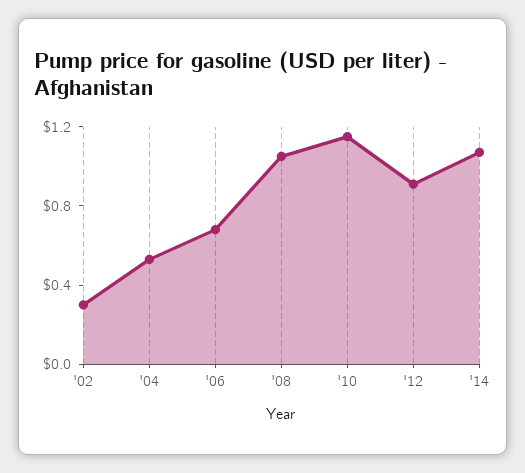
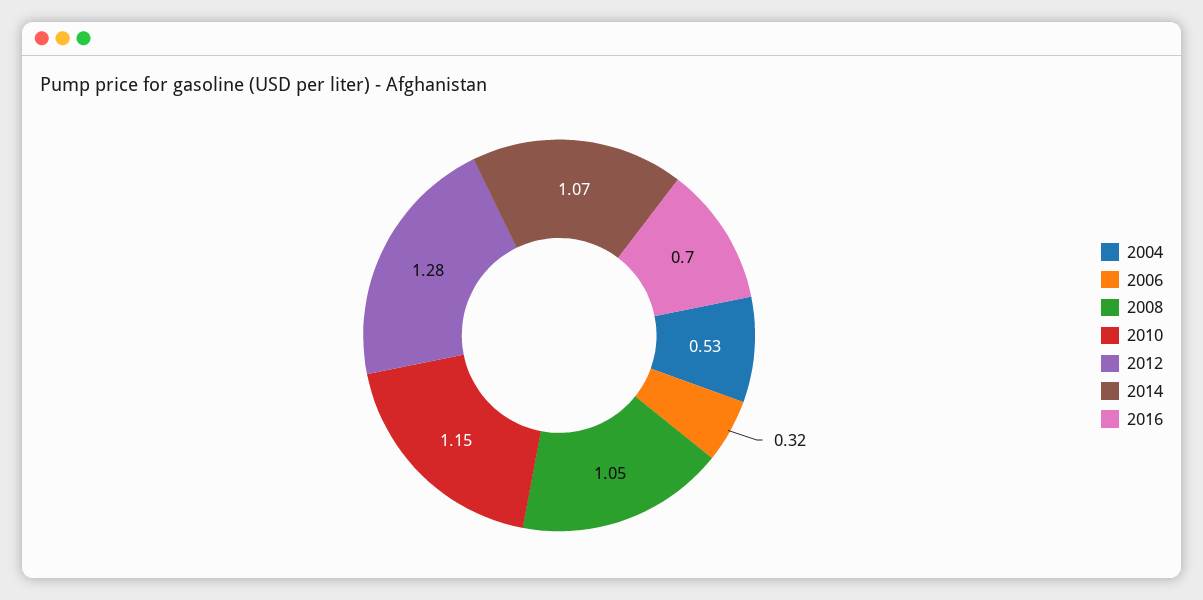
'02: 0.3 -> none
'06: 0.7 -> 0.32
'12: 0.9 -> 1.28
2016: none -> 0.7

